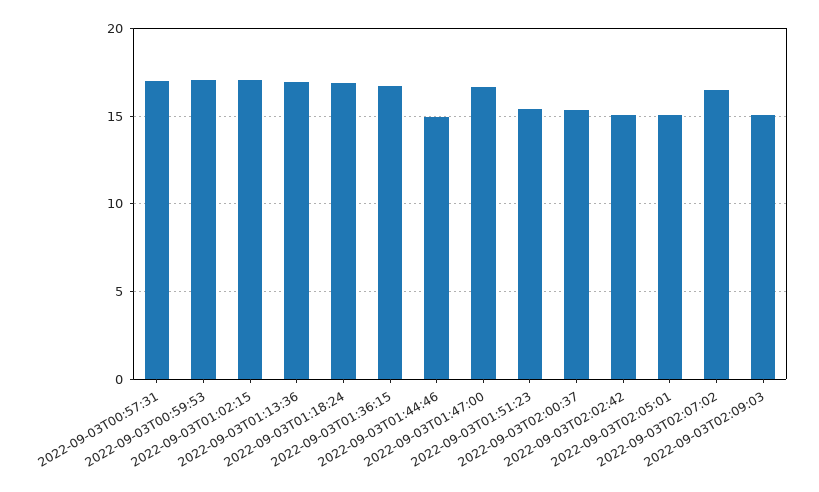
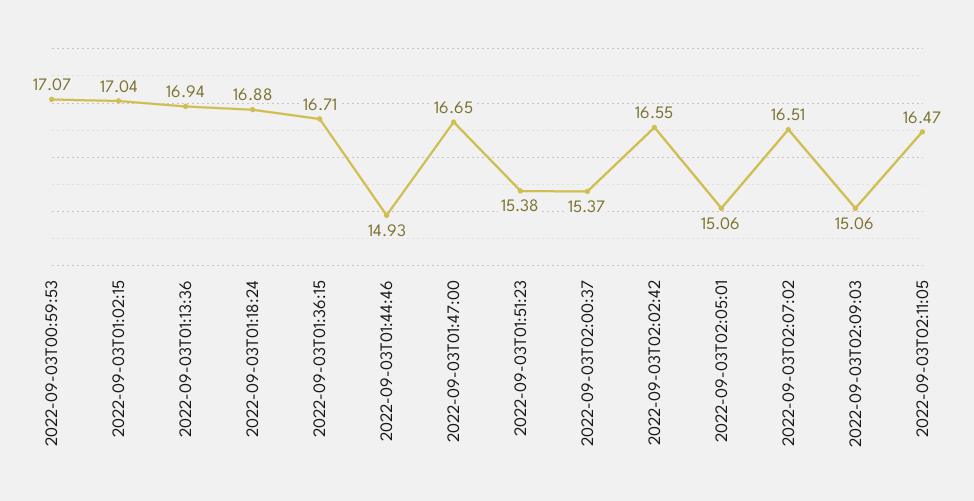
2022-09-03T00:57:31: 17 -> none
2022-09-03T02:02:42: 15 -> 16.55
2022-09-03T02:11:05: none -> 16.47

